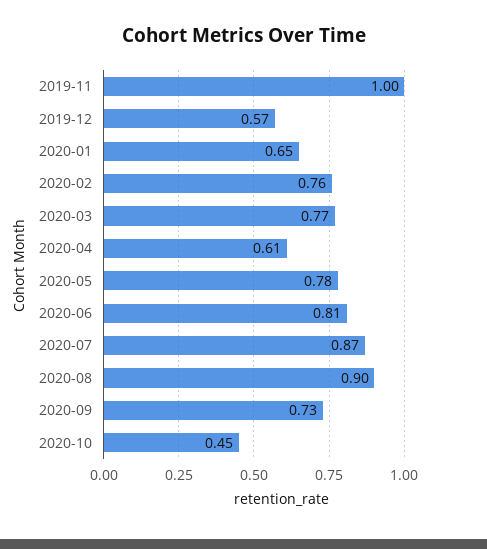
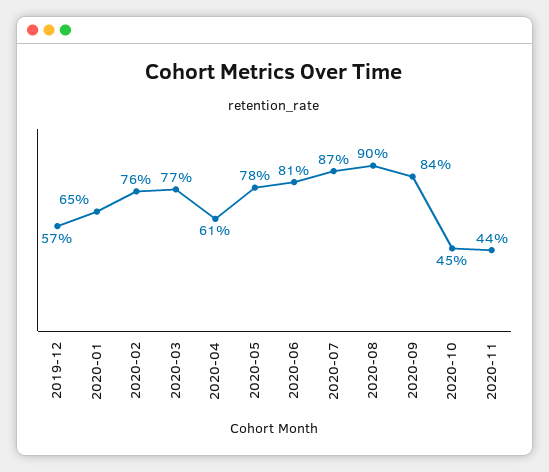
2019-11: 1 -> none
2020-09: 0.73 -> 0.84
2020-11: none -> 0.44

